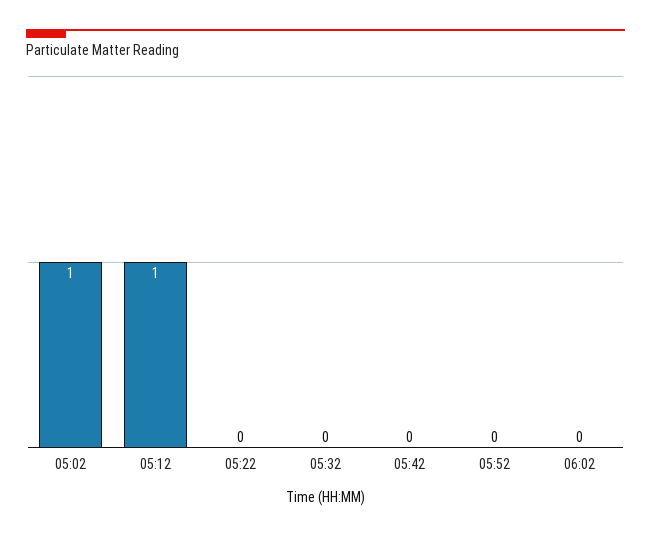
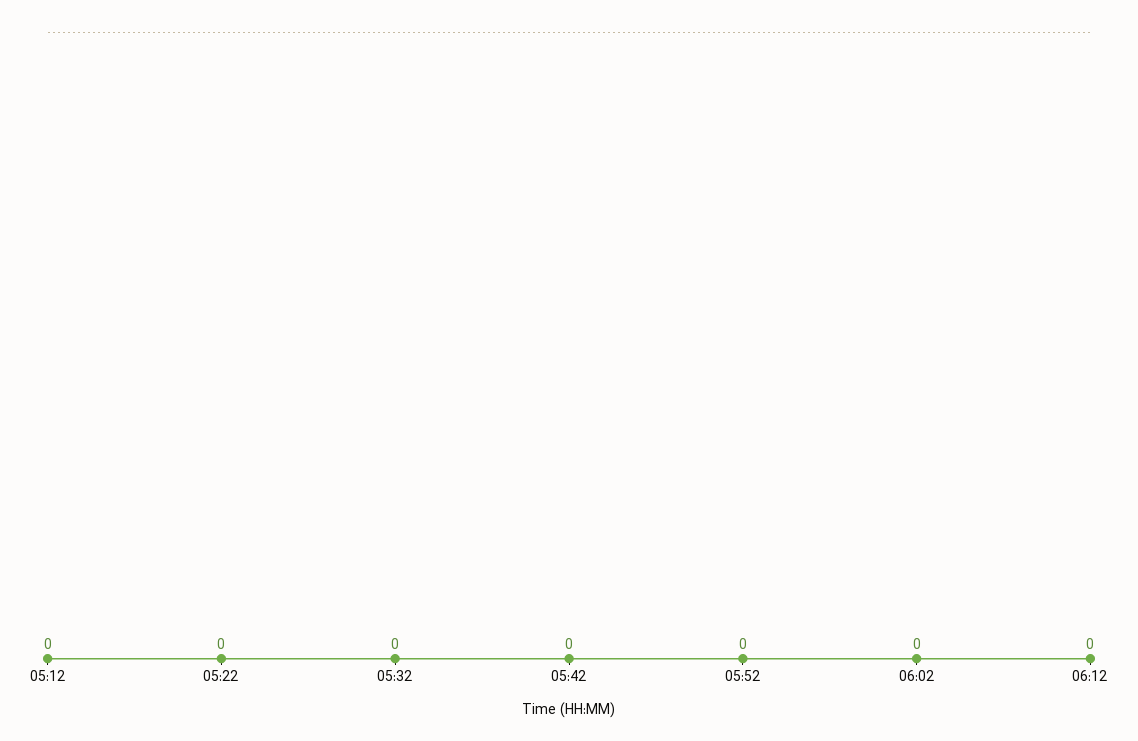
05:02: 1 -> none
05:12: 1 -> 0
06:12: none -> 0

